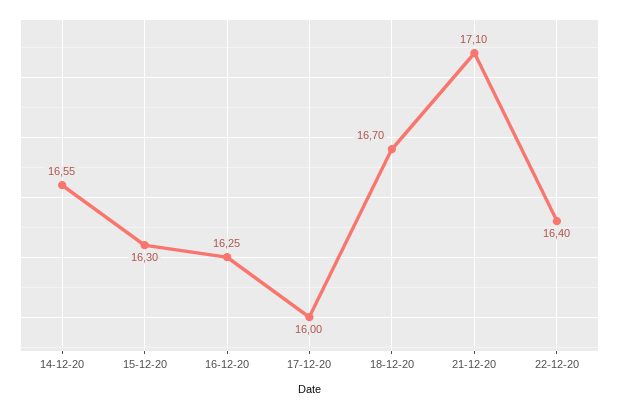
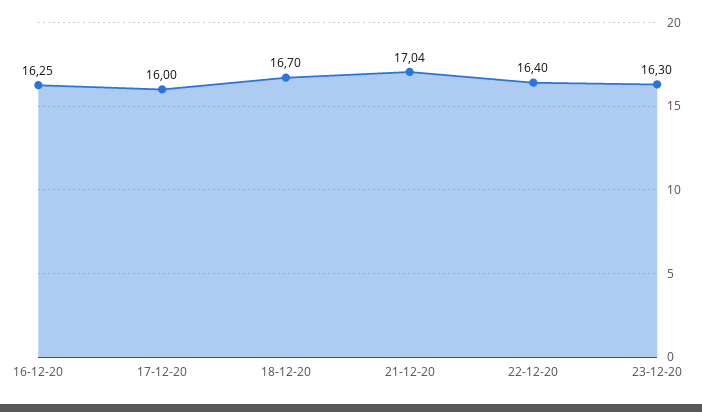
14-12-20: 16.55 -> none
15-12-20: 16.3 -> none
21-12-20: 17.1 -> 17.04
23-12-20: none -> 16.3

